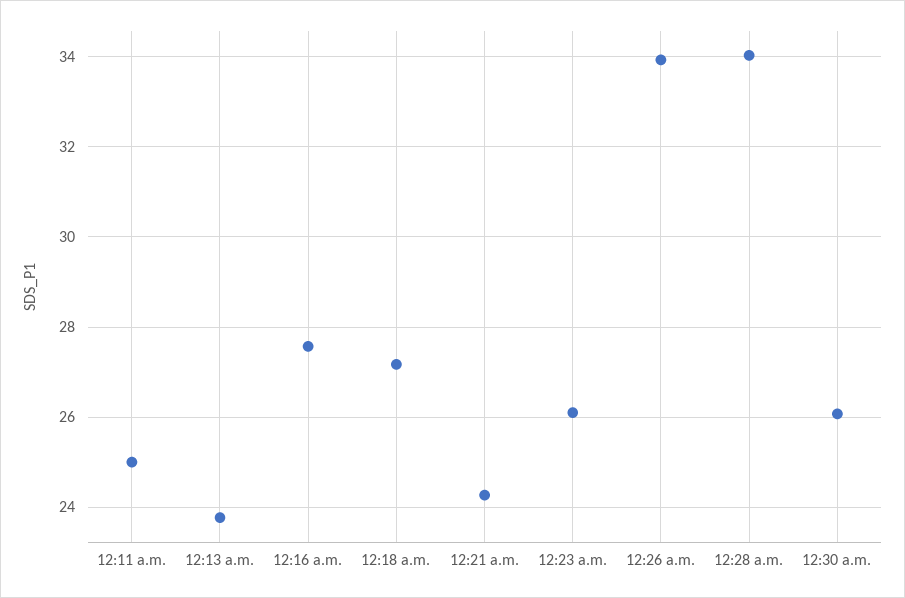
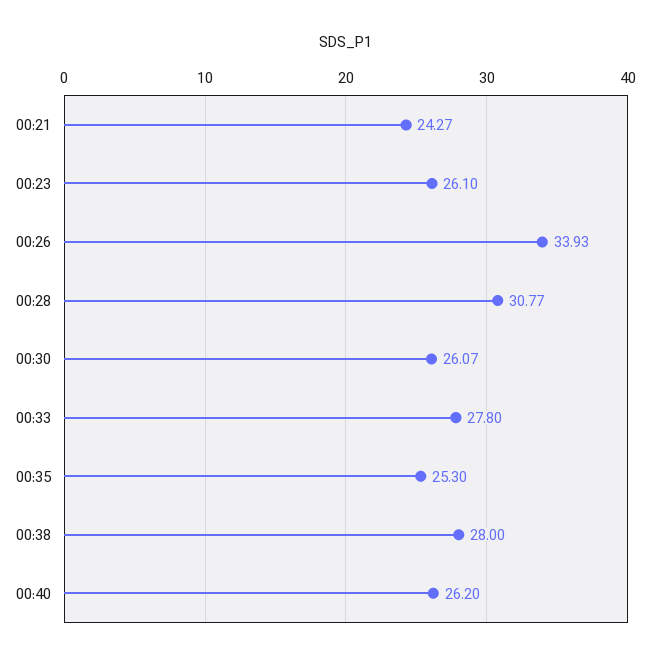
12:11 a.m.: 25 -> none
12:13 a.m.: 23.8 -> none
12:16 a.m.: 27.6 -> none
12:18 a.m.: 27.2 -> none
12:28 a.m.: 34 -> 30.77
00:33: none -> 27.8
00:35: none -> 25.3
00:38: none -> 28
00:40: none -> 26.2

